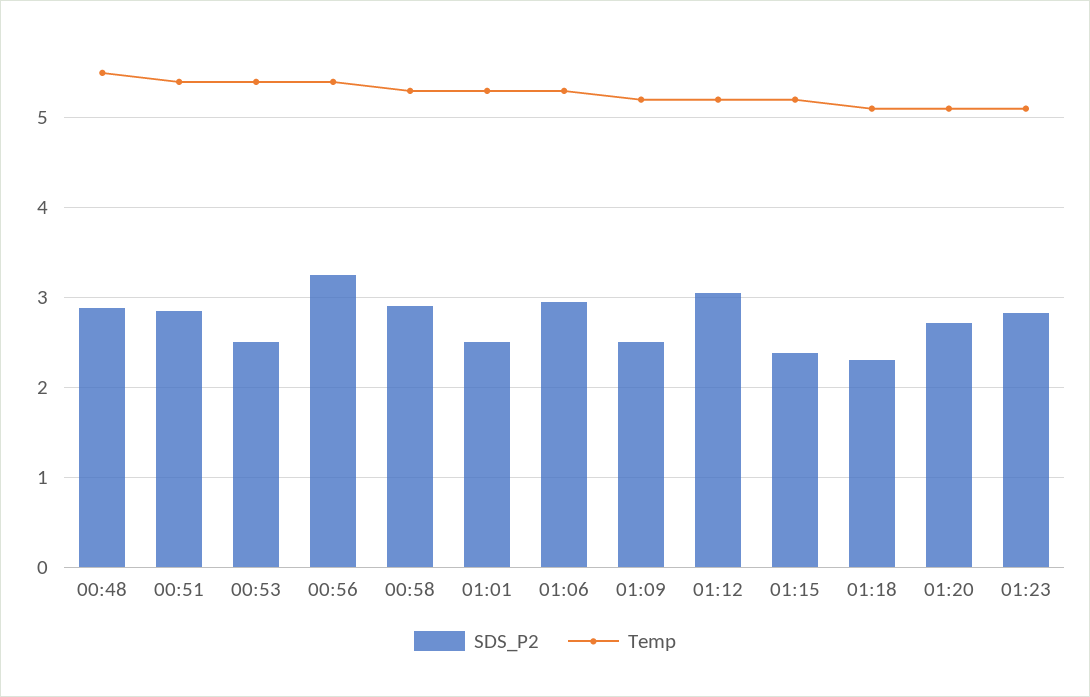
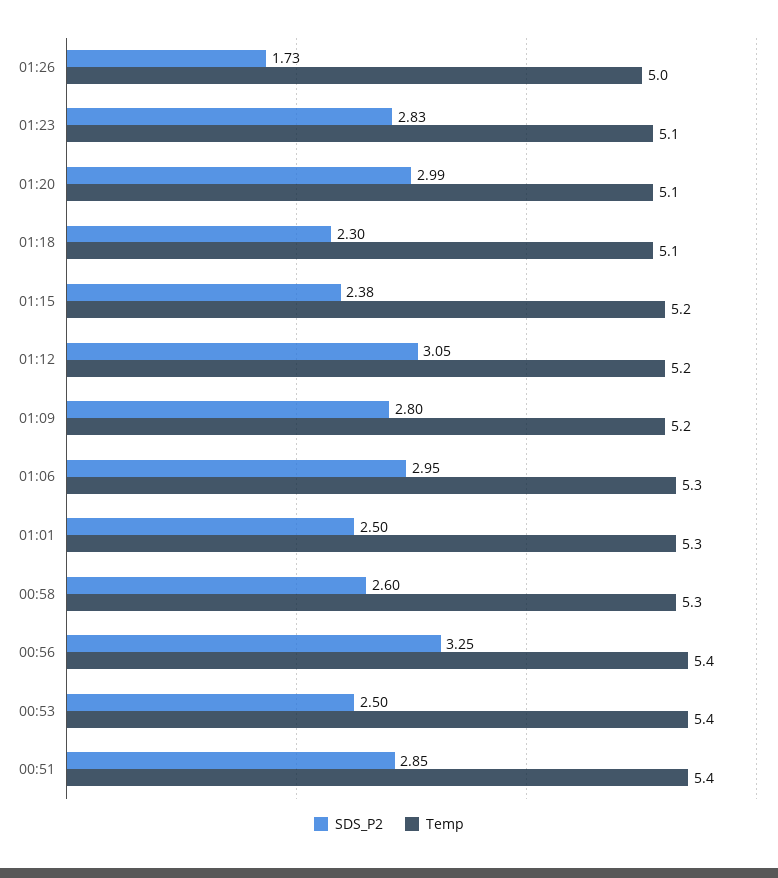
SDS_P2, 00:48: 2.9 -> none
Temp, 00:48: 5.5 -> none
SDS_P2, 00:58: 2.9 -> 2.6
SDS_P2, 01:09: 2.5 -> 2.8
SDS_P2, 01:20: 2.7 -> 2.99
SDS_P2, 01:26: none -> 1.73
Temp, 01:26: none -> 5

